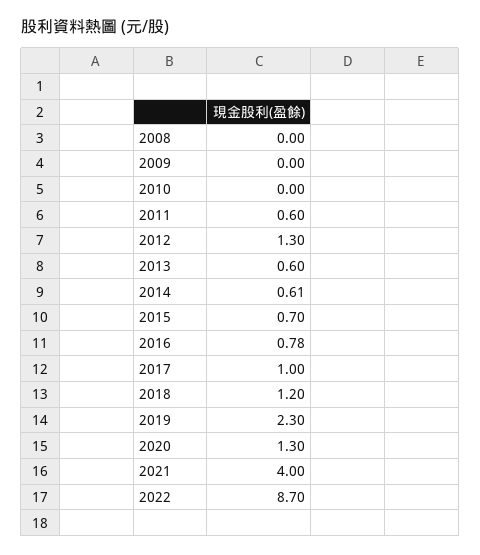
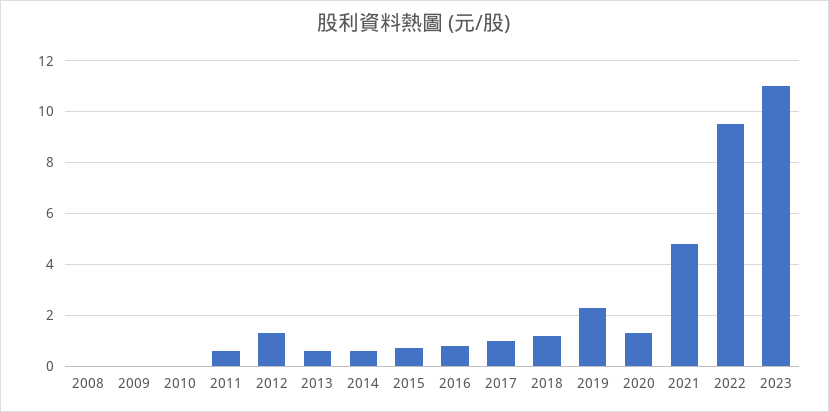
2021: 4 -> 4.75
2022: 8.7 -> 9.5
2023: none -> 11

